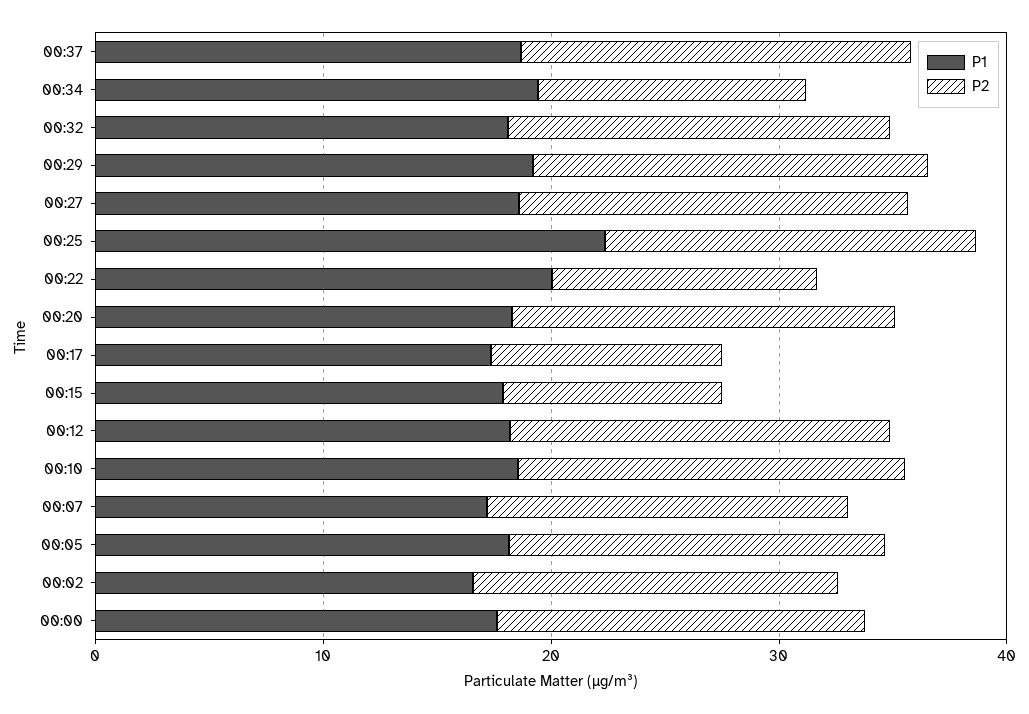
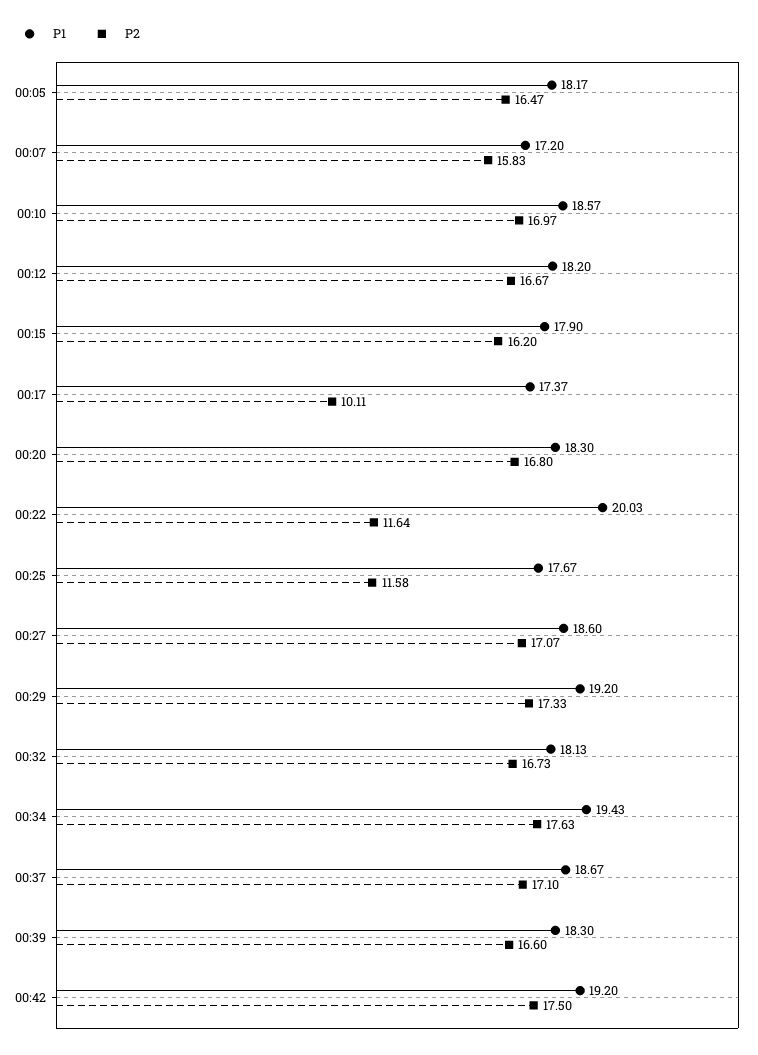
P2, 00:34: 12 -> 17.63
P1, 00:25: 22 -> 17.67
P2, 00:25: 16 -> 11.58
P2, 00:15: 10 -> 16.2
P1, 00:02: 16 -> none
P2, 00:02: 16 -> none
P1, 00:00: 18 -> none
P2, 00:00: 16 -> none
P1, 00:39: none -> 18.3
P2, 00:39: none -> 16.6
P1, 00:42: none -> 19.2
P2, 00:42: none -> 17.5

